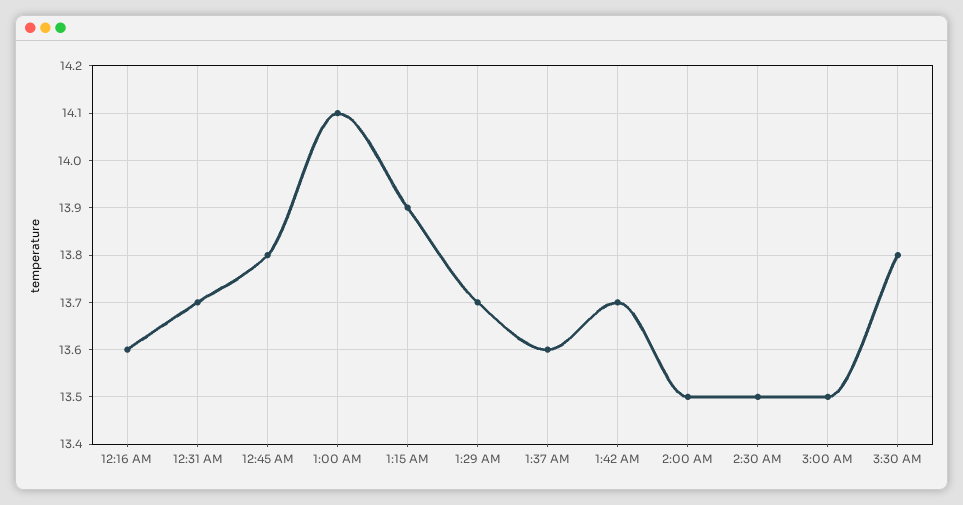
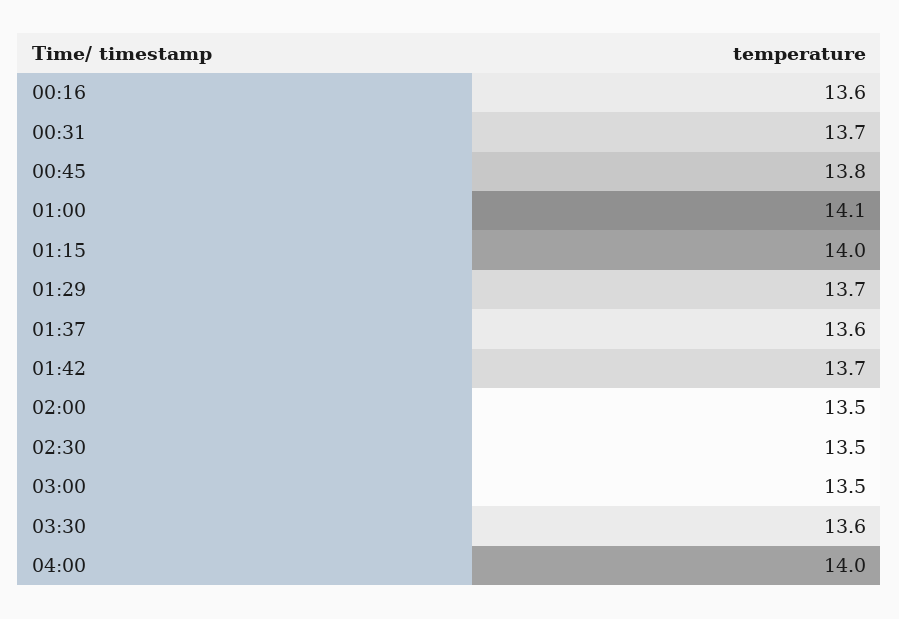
1:15 AM: 13.9 -> 14
3:30 AM: 13.8 -> 13.6
04:00: none -> 14

